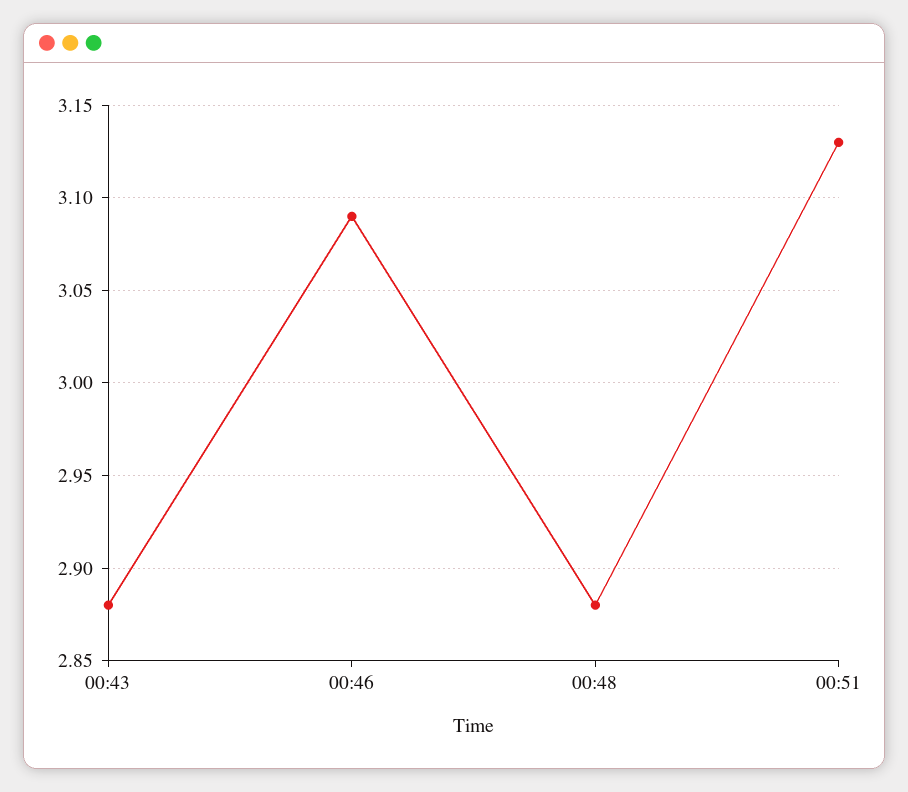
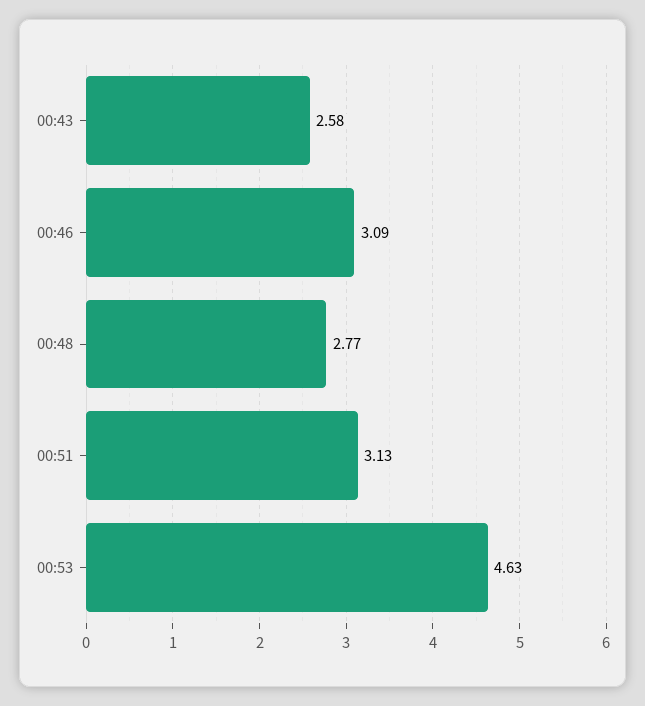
00:43: 2.88 -> 2.58
00:48: 2.88 -> 2.77
00:53: none -> 4.63

